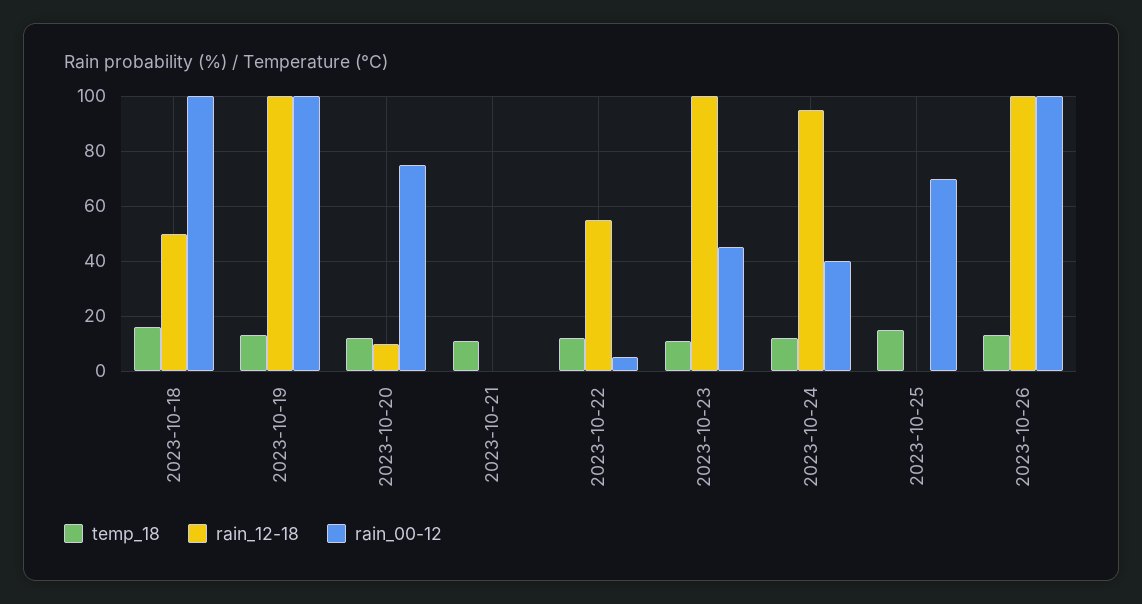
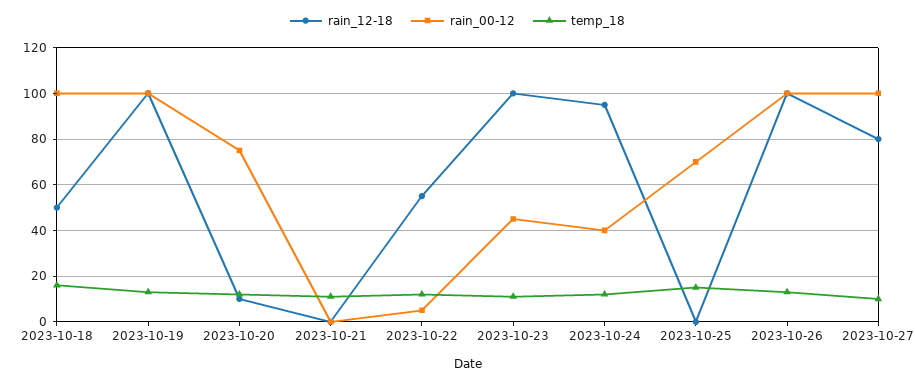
rain_12-18, 2023-10-27: none -> 80
rain_00-12, 2023-10-27: none -> 100
temp_18, 2023-10-27: none -> 10

